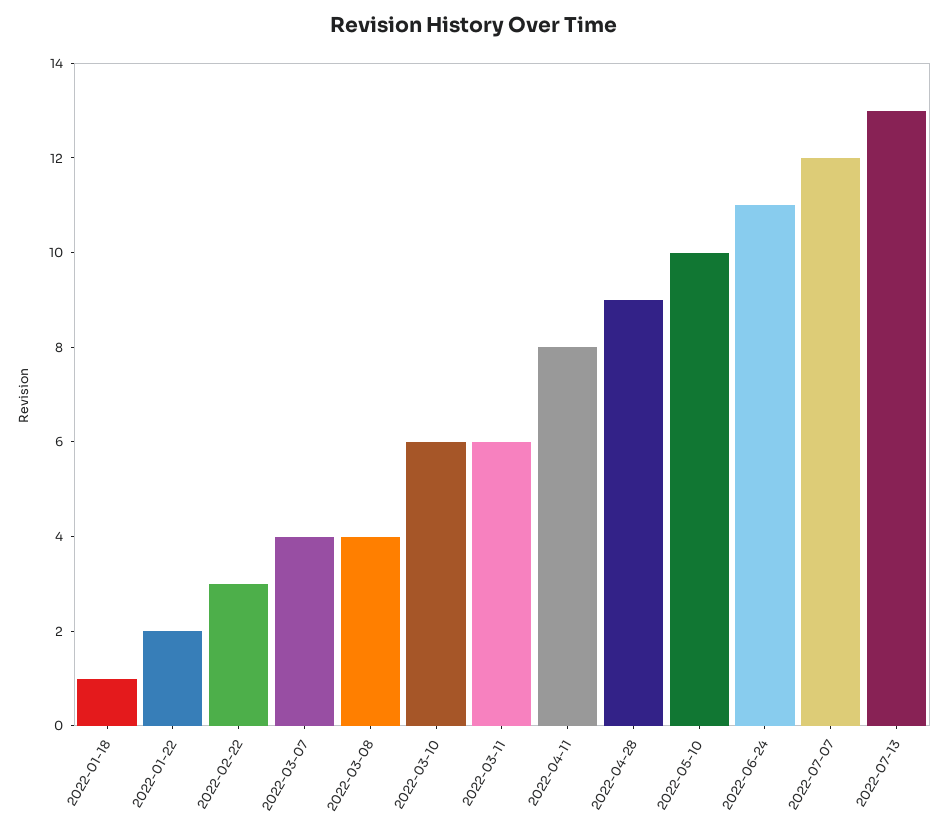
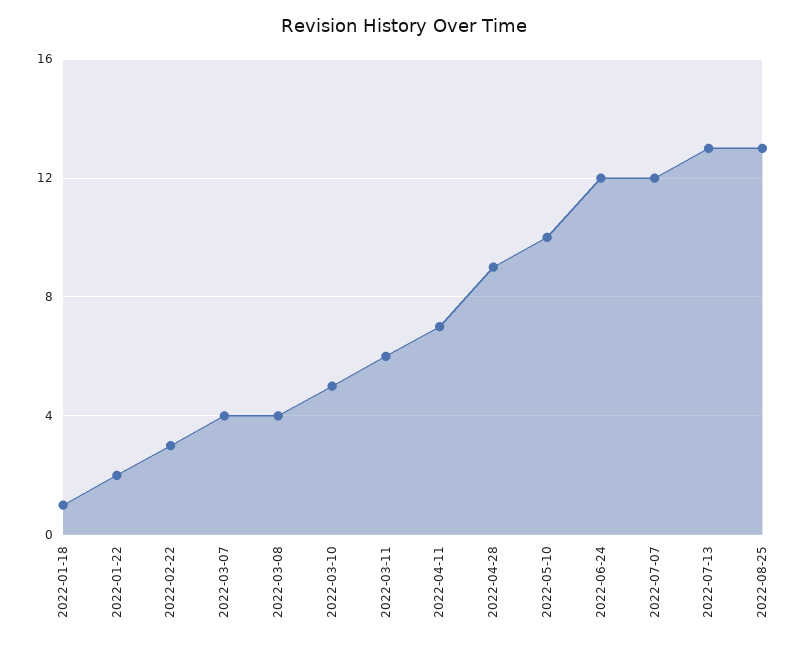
2022-03-10: 6 -> 5
2022-04-11: 8 -> 7
2022-06-24: 11 -> 12
2022-08-25: none -> 13

